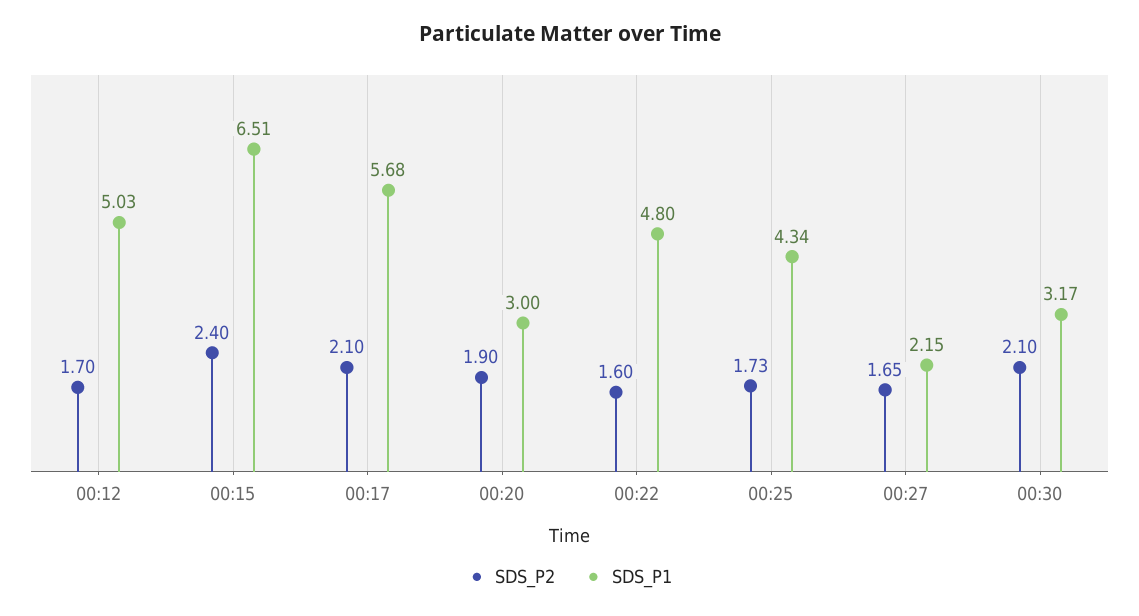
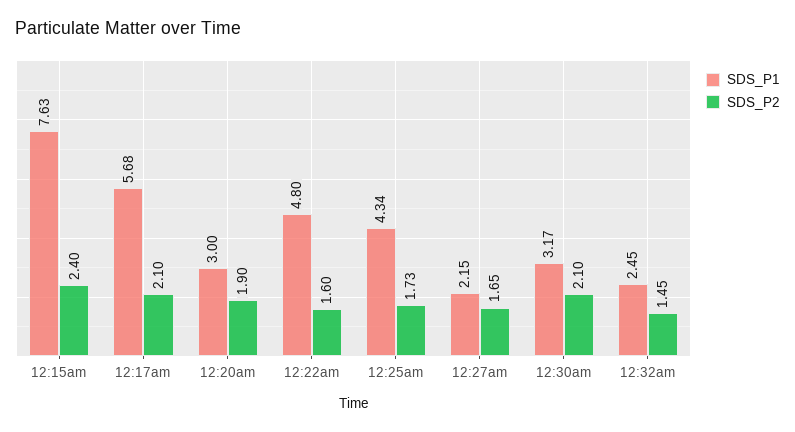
SDS_P2, 00:12: 1.7 -> none
SDS_P1, 00:12: 5.03 -> none
SDS_P1, 00:15: 6.51 -> 7.63
SDS_P1, 12:32am: none -> 2.45
SDS_P2, 12:32am: none -> 1.45

